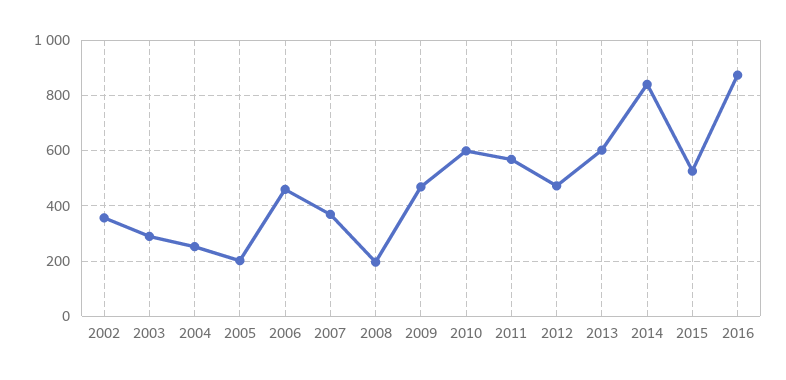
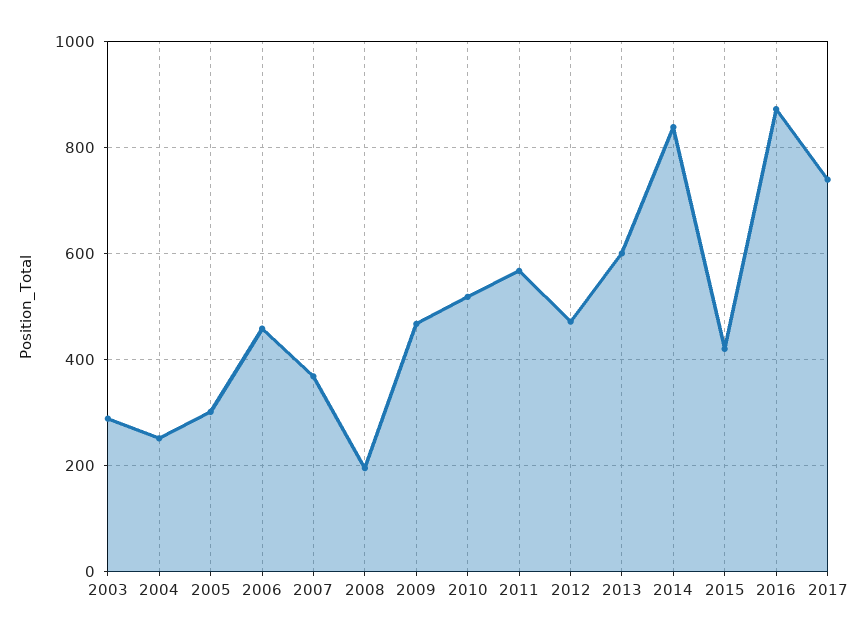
2002: 350 -> none
2005: 200 -> 300
2010: 600 -> 520
2015: 525 -> 420
2017: none -> 740

